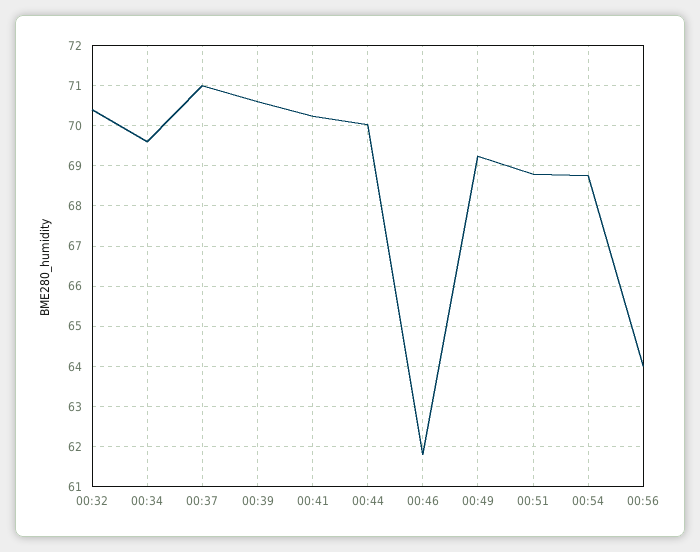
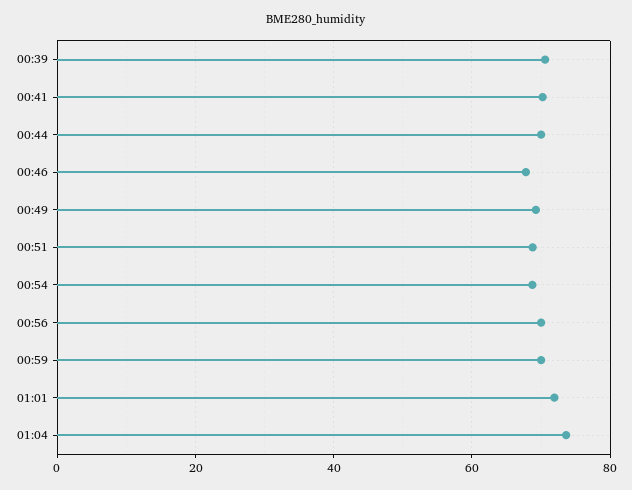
00:32: 70.4 -> none
00:34: 69.6 -> none
00:37: 71 -> none
00:46: 61.8 -> 68
00:56: 64 -> 70
00:59: none -> 70
01:01: none -> 72
01:04: none -> 74

